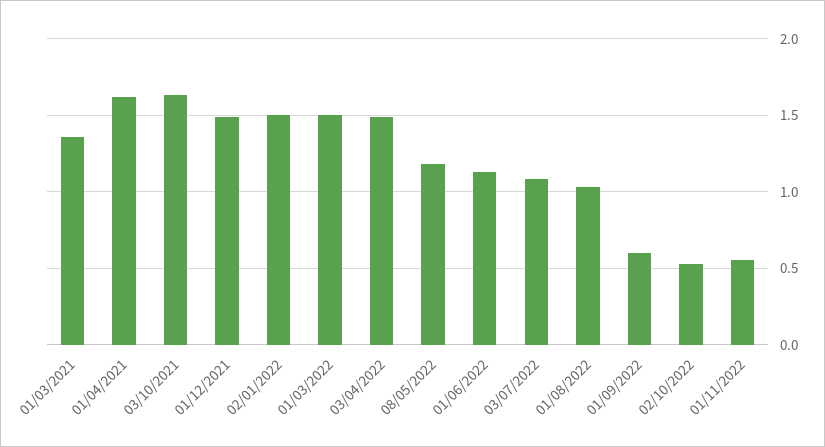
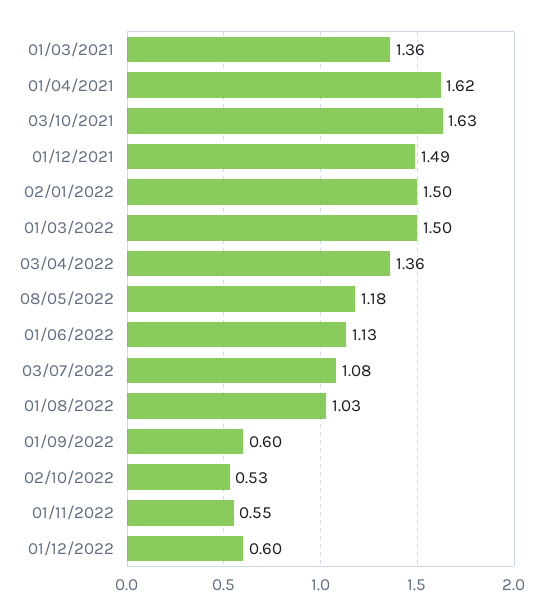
03/04/2022: 1.5 -> 1.36
01/12/2022: none -> 0.6

